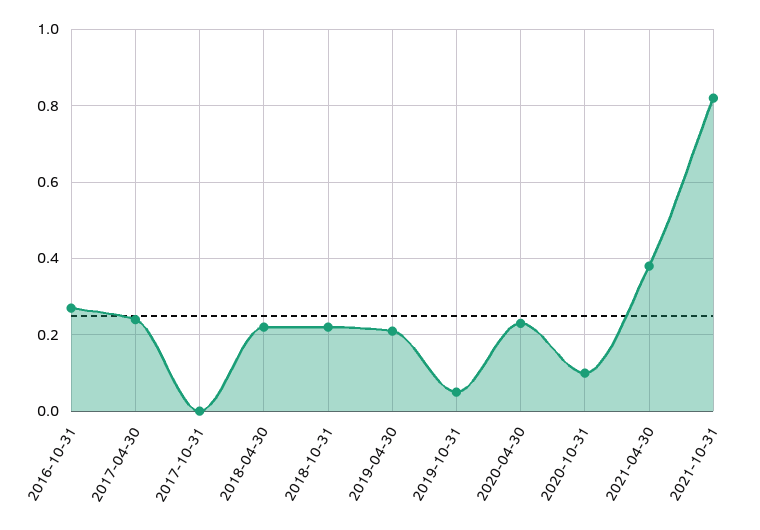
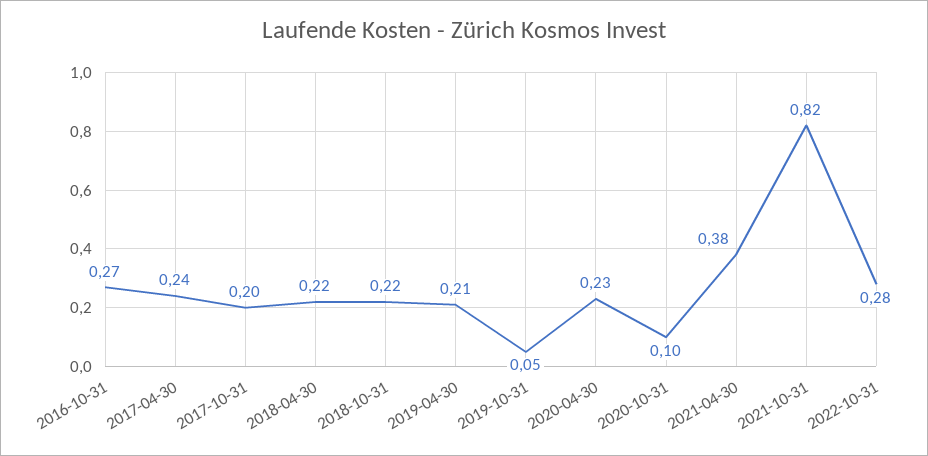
2017-10-31: 0 -> 0.2
2022-10-31: none -> 0.28

